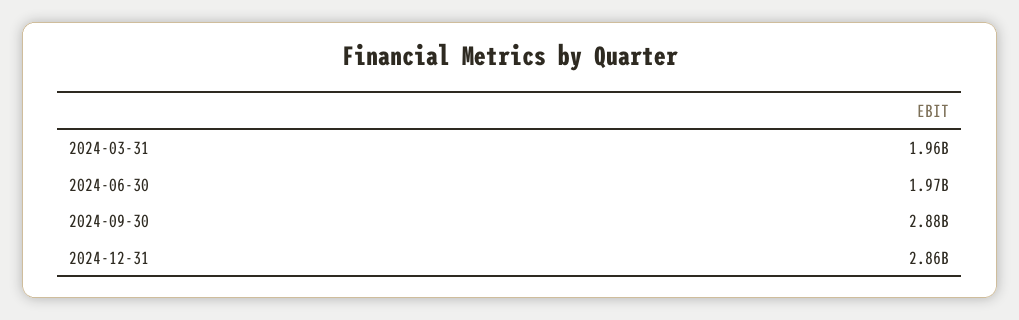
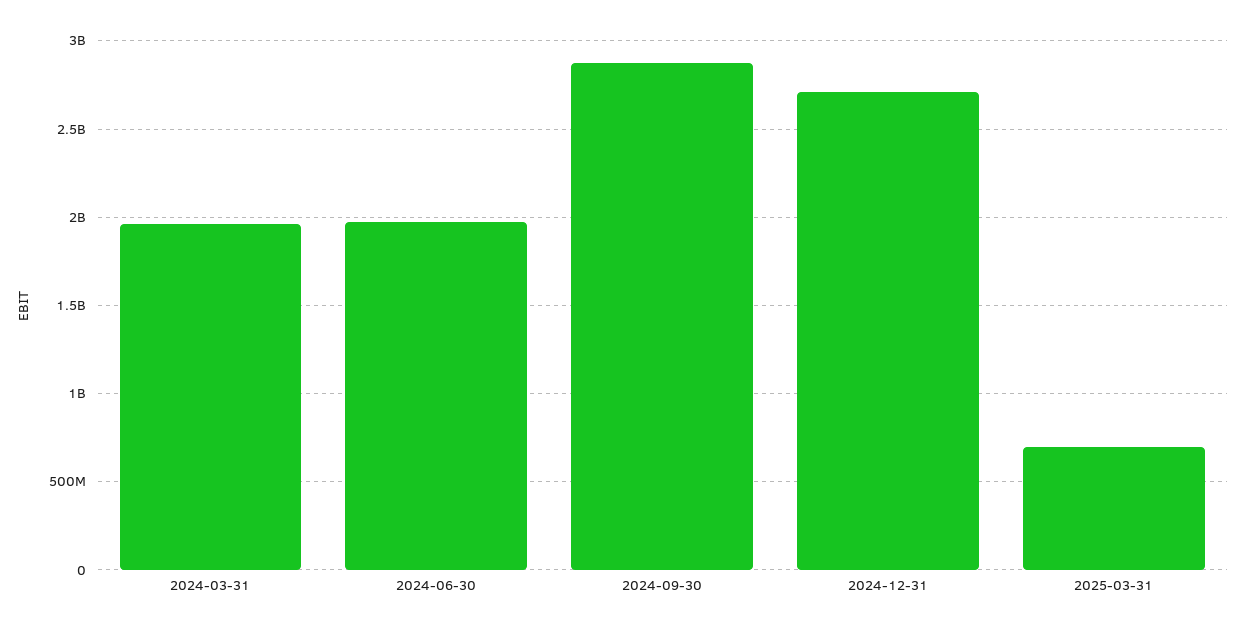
2024-12-31: 2860000000 -> 2700000000
2025-03-31: none -> 700000000

